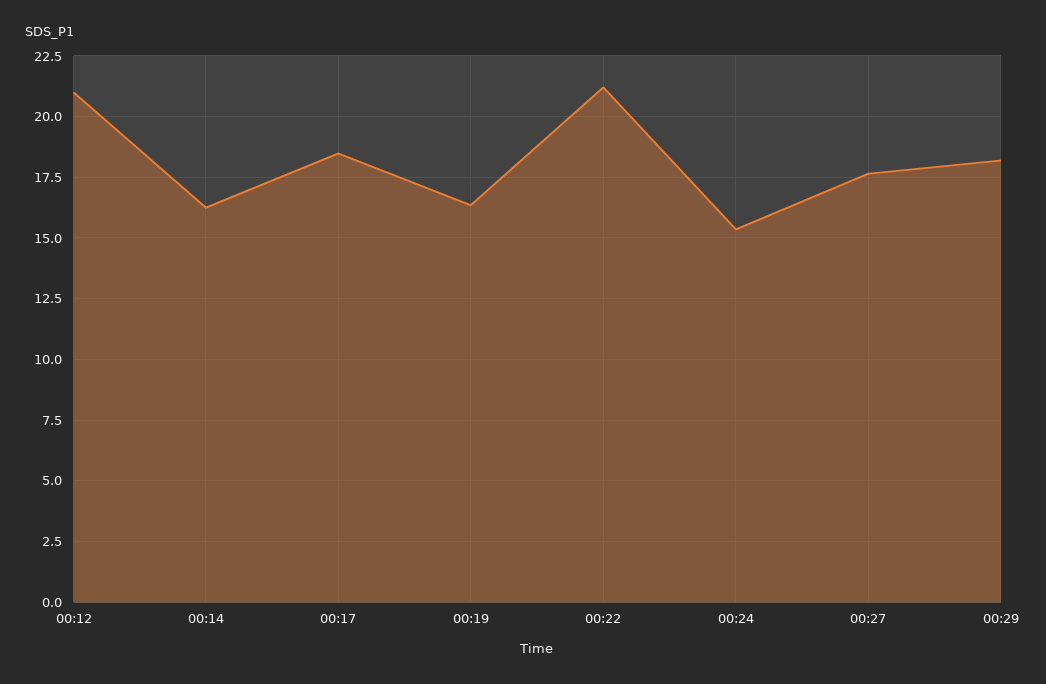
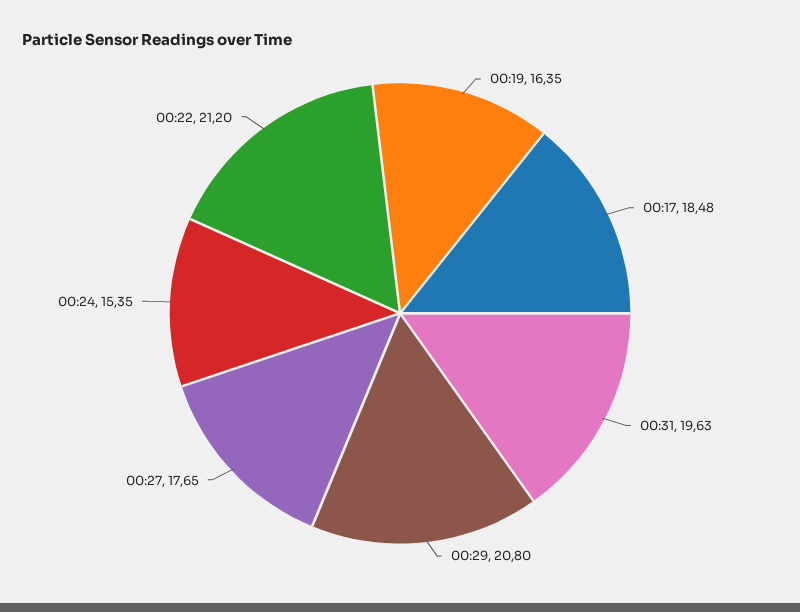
00:12: 21 -> none
00:14: 16.25 -> none
00:29: 18.25 -> 20.8
00:31: none -> 19.63

